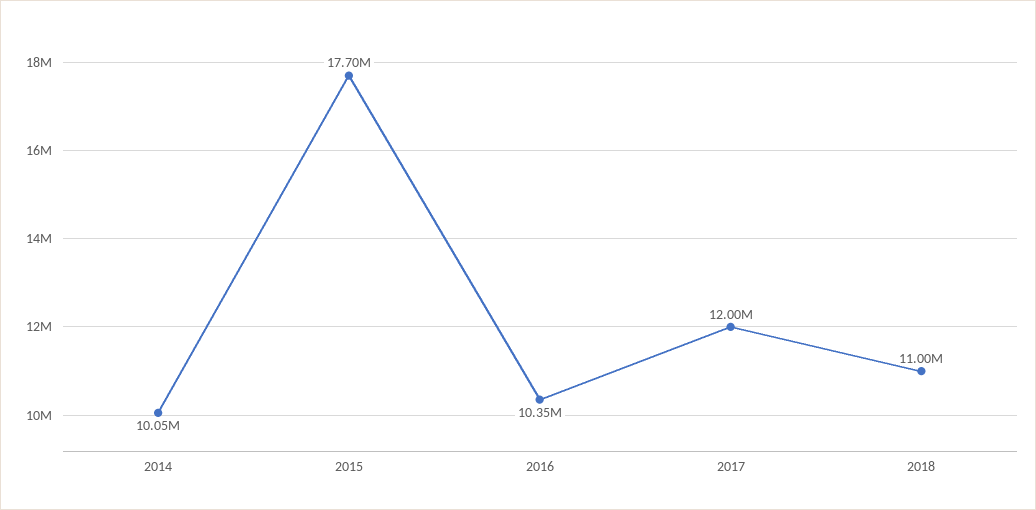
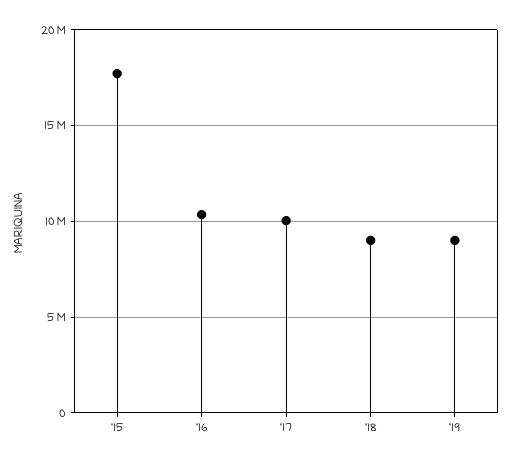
2014: 10050000 -> none
2017: 12000000 -> 10000000
2018: 11000000 -> 9000000
'19: none -> 9000000

